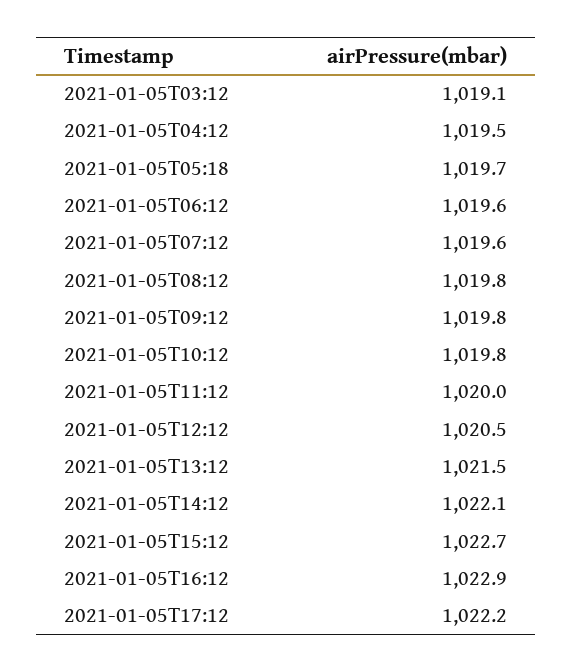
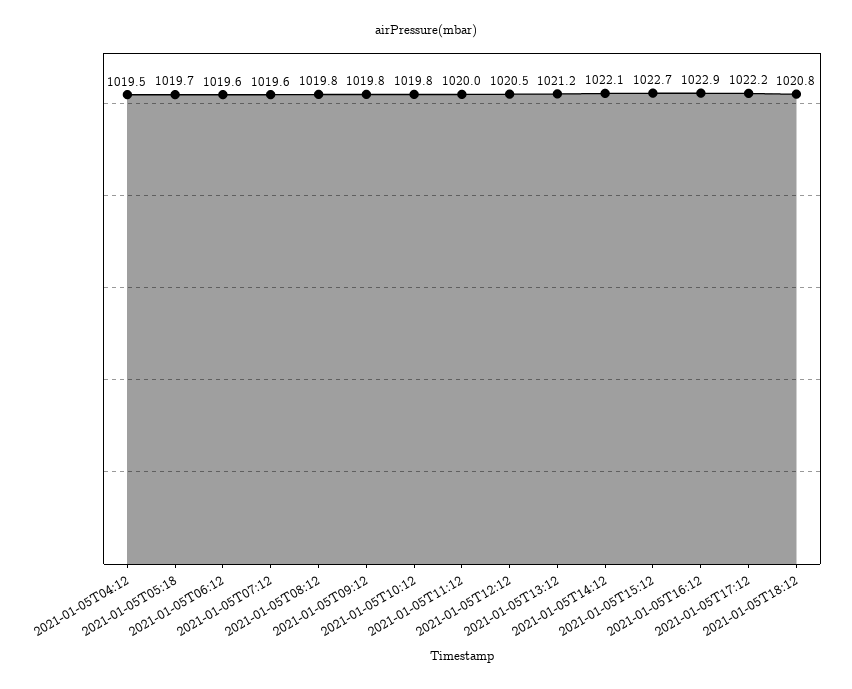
2021-01-05T03:12: 1019.1 -> none
2021-01-05T13:12: 1021.5 -> 1021.2
2021-01-05T18:12: none -> 1020.8

